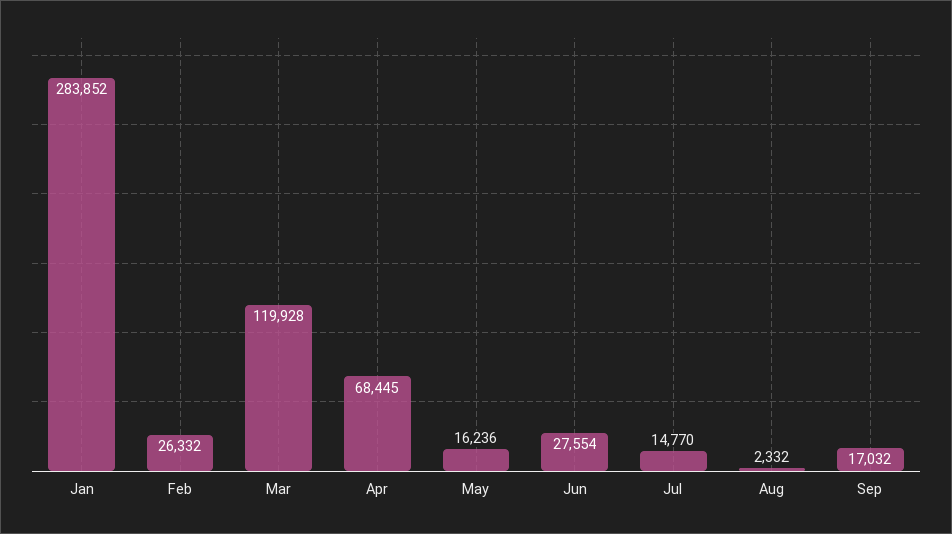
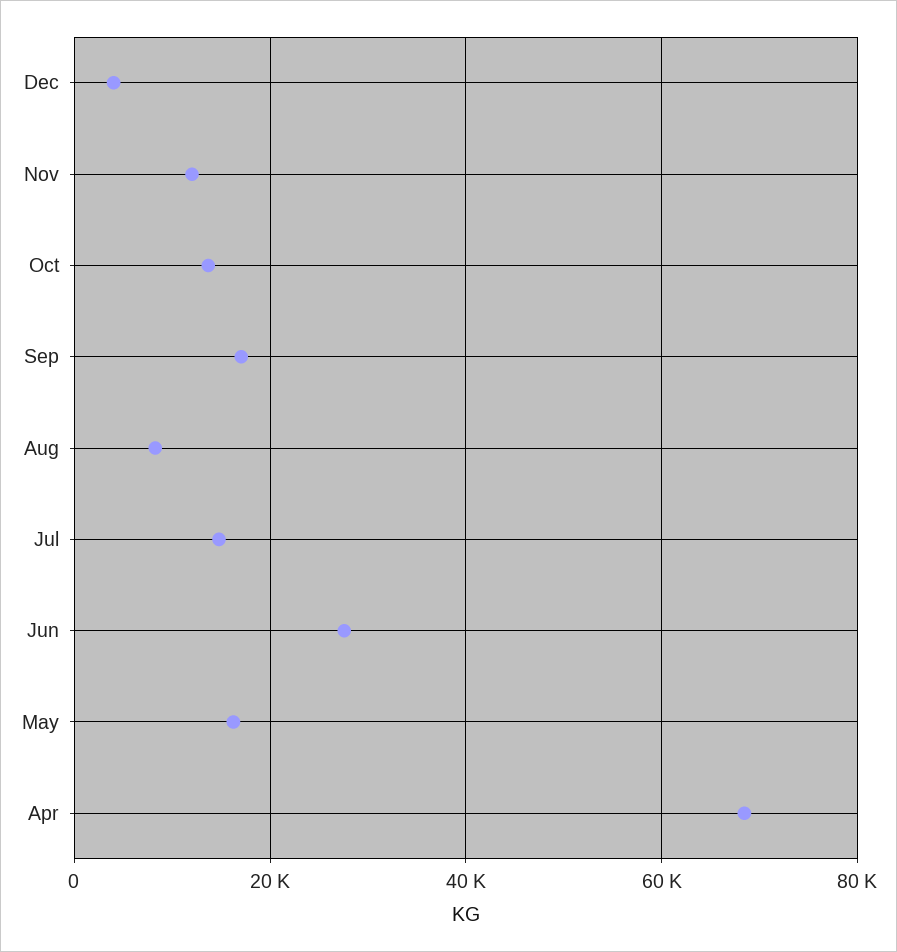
Jan: 283852 -> none
Feb: 26332 -> none
Mar: 119928 -> none
Aug: 2332 -> 8000
Dec: none -> 4000
Nov: none -> 12000
Oct: none -> 14000

